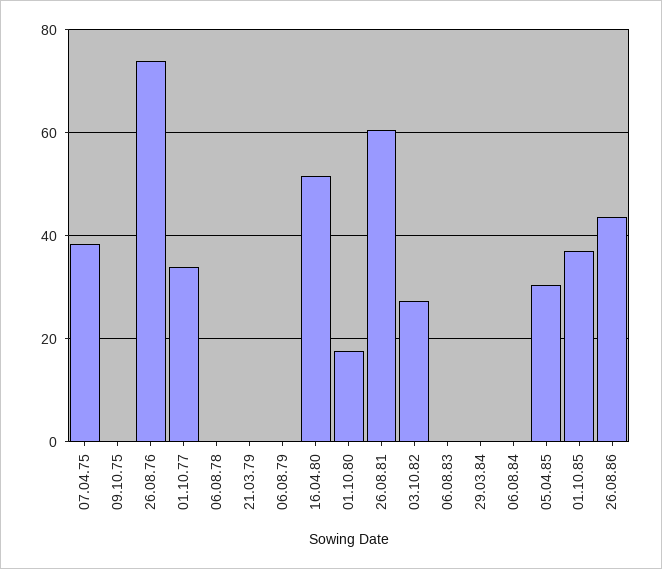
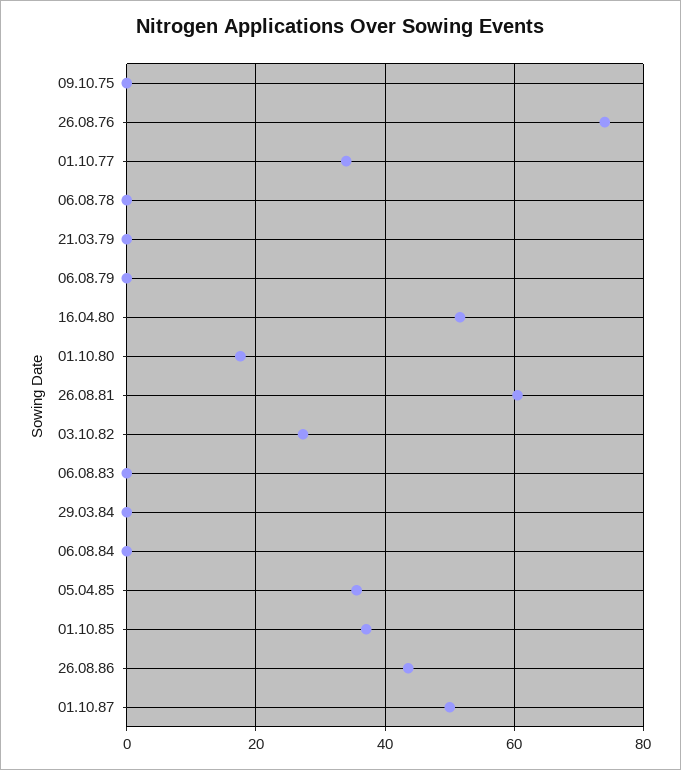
07.04.75: 38 -> none
05.04.85: 30 -> 36
01.10.87: none -> 50

